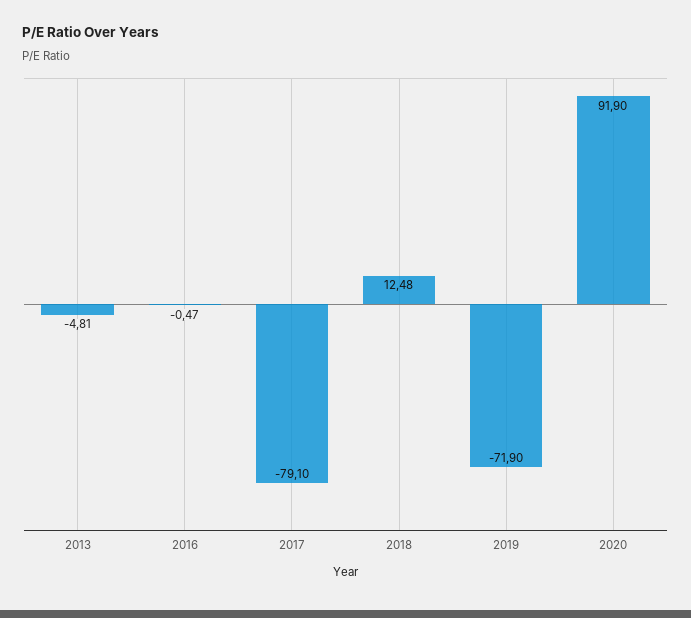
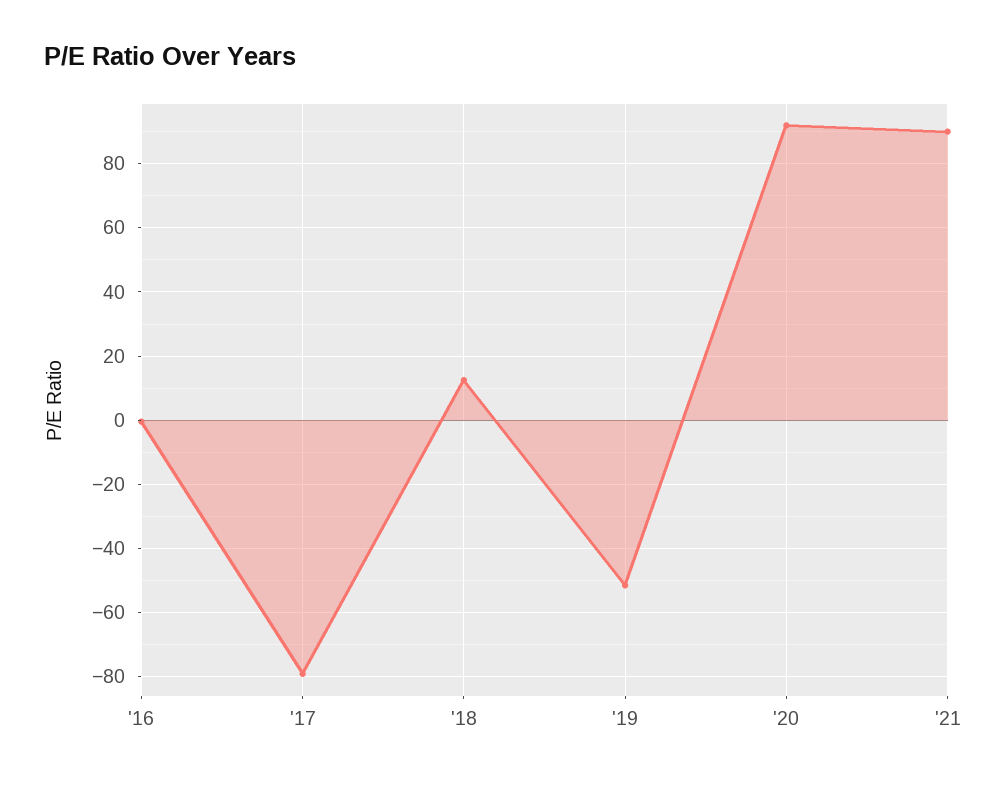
2013: -4.81 -> none
2019: -71.9 -> -52
'21: none -> 90

